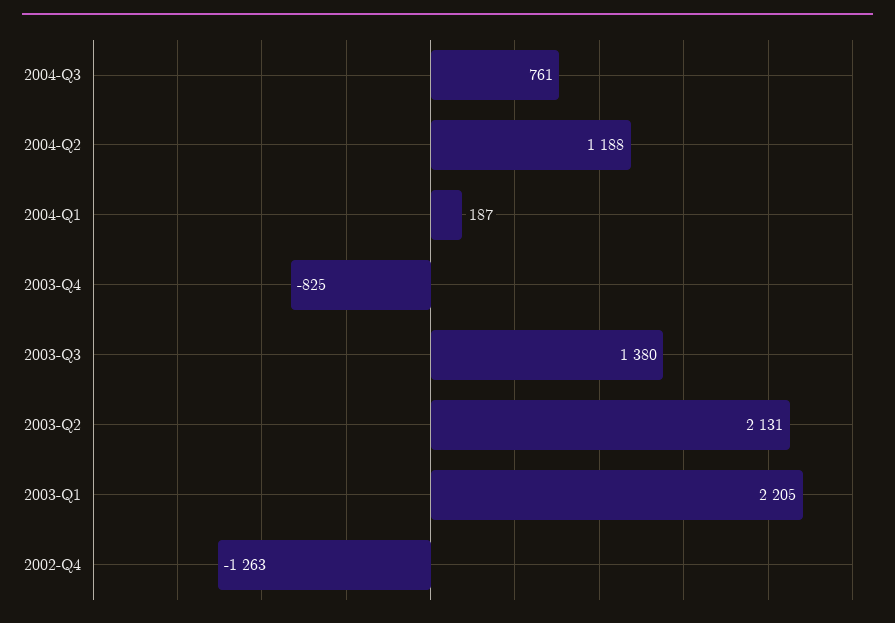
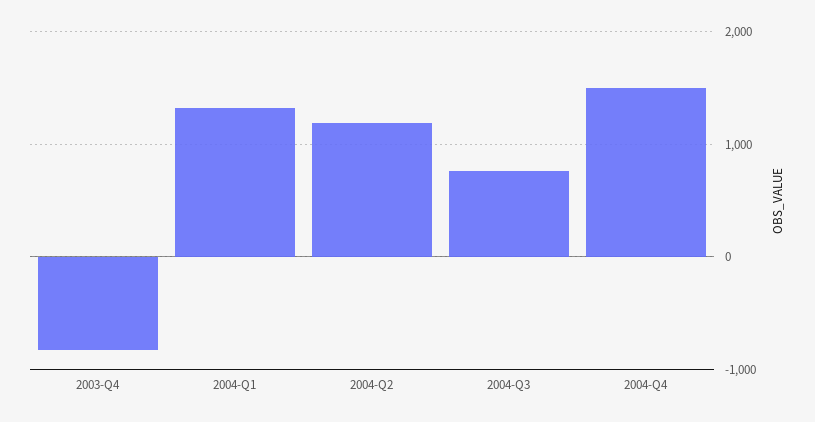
2004-Q1: 187 -> 1300
2003-Q3: 1380 -> none
2003-Q2: 2131 -> none
2003-Q1: 2205 -> none
2002-Q4: -1263 -> none
2004-Q4: none -> 1500

